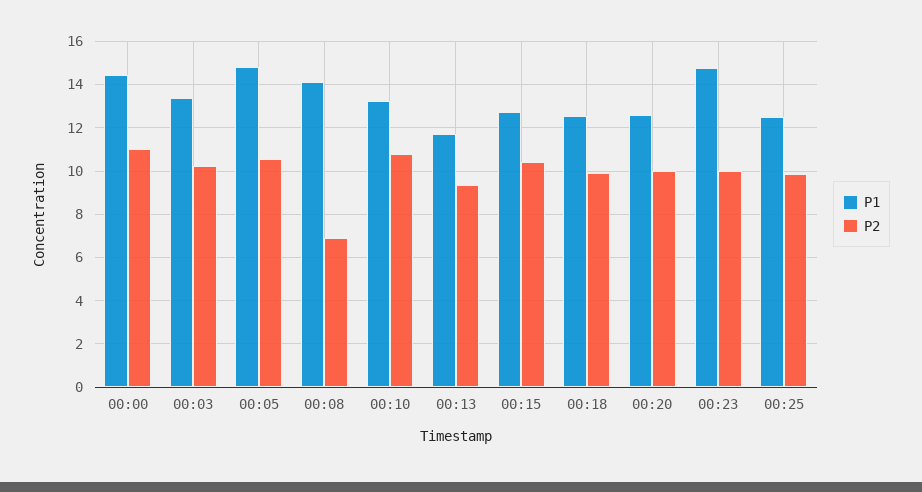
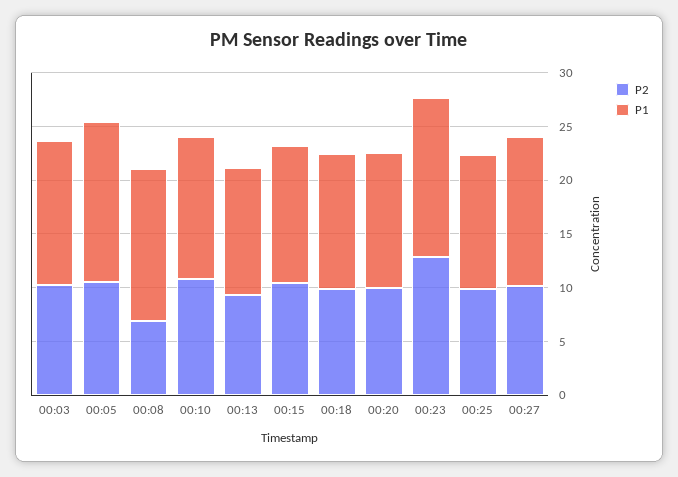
P1, 00:00: 14.5 -> none
P2, 00:00: 11 -> none
P2, 00:23: 10 -> 13
P2, 00:27: none -> 10
P1, 00:27: none -> 14

